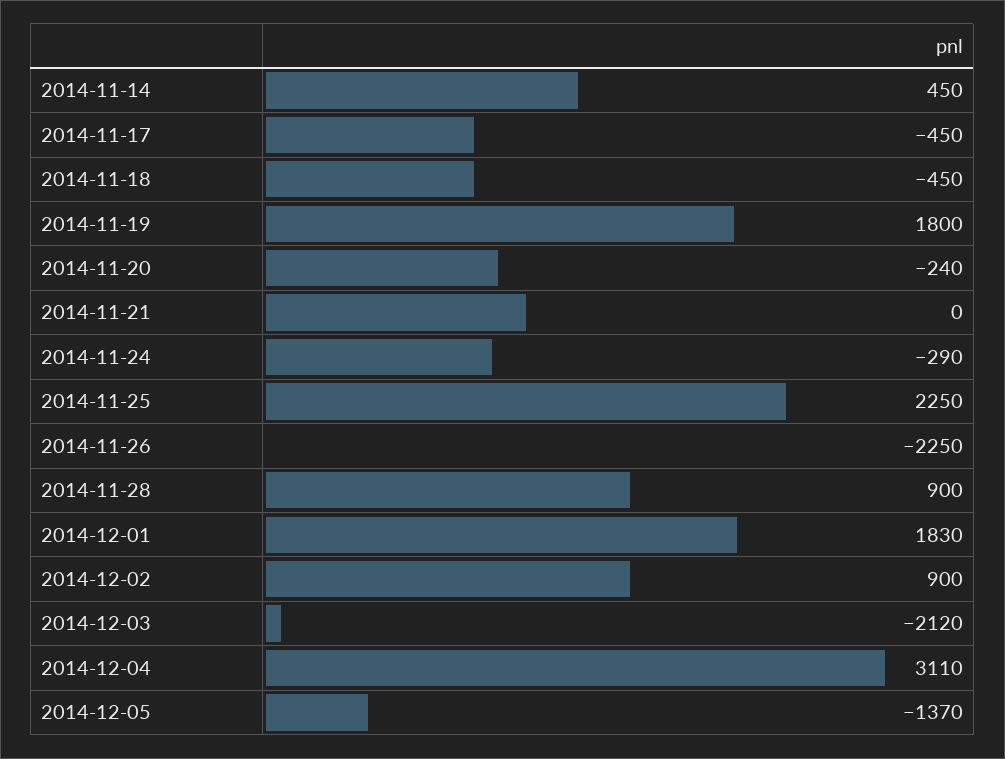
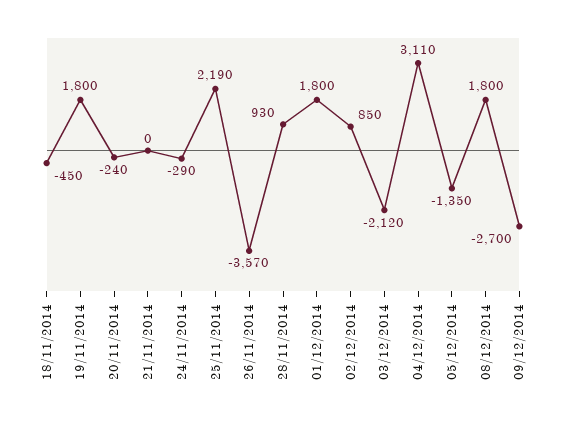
2014-11-14: 450 -> none
2014-11-17: -450 -> none
2014-11-25: 2250 -> 2190
2014-11-26: -2250 -> -3570
2014-11-28: 900 -> 930
2014-12-01: 1830 -> 1800
2014-12-02: 900 -> 850
2014-12-05: -1370 -> -1350
08/12/2014: none -> 1800
09/12/2014: none -> -2700

